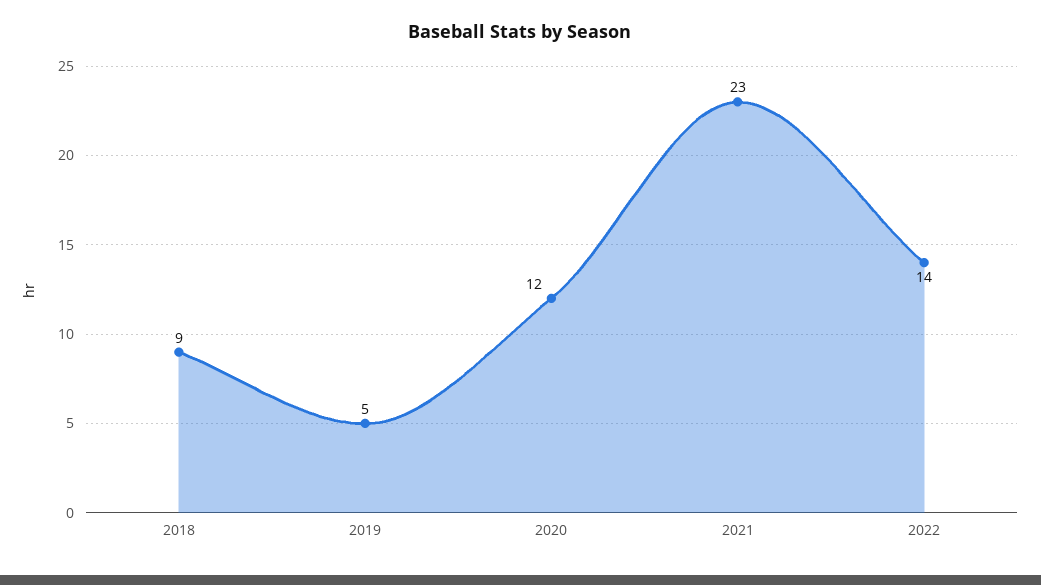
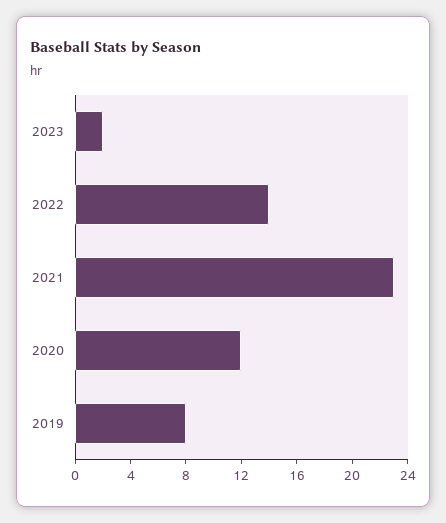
2018: 9 -> none
2019: 5 -> 8
2023: none -> 2

